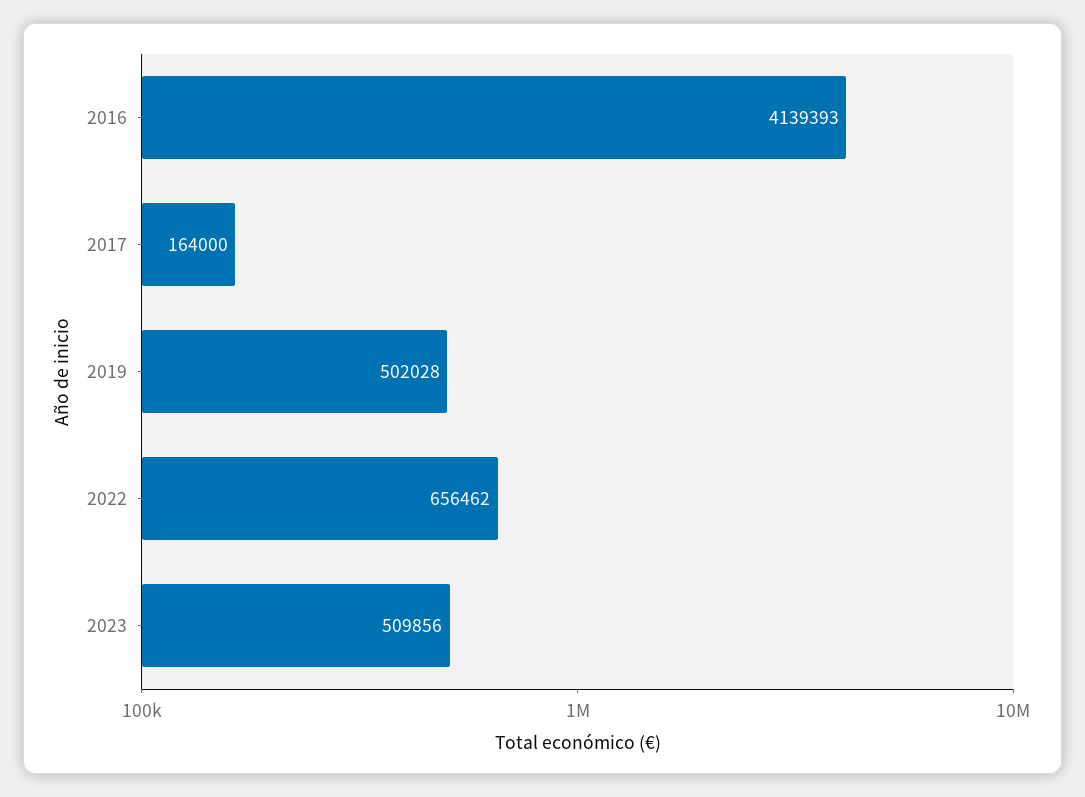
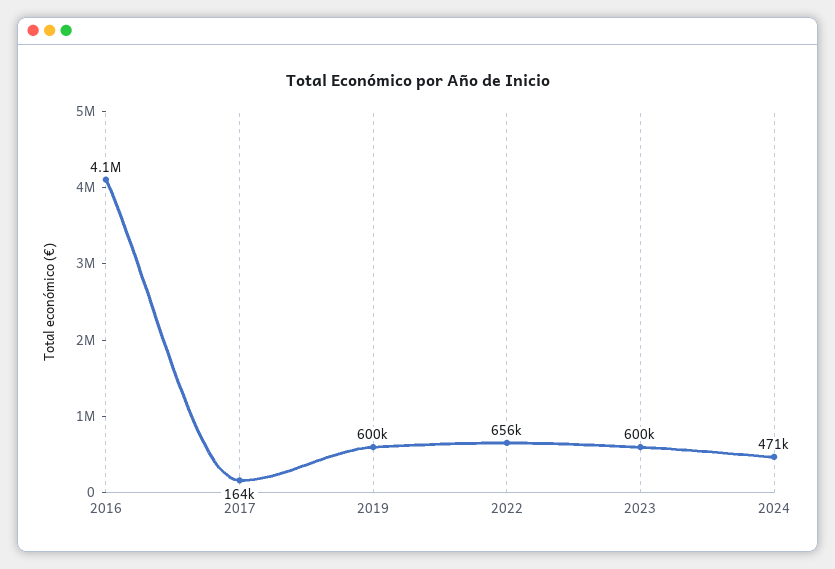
2019: 502028 -> 600000
2023: 509856 -> 600000
2024: none -> 471000

